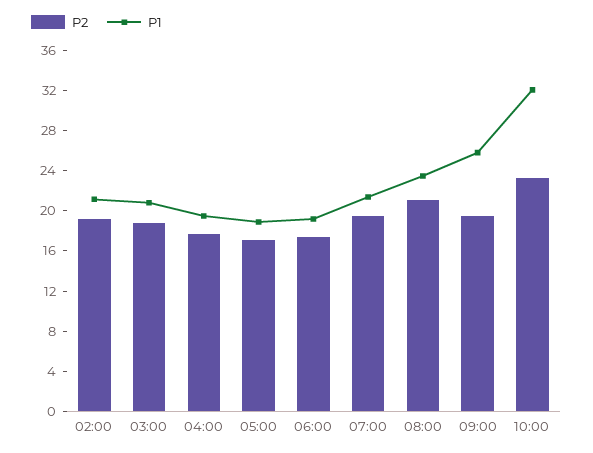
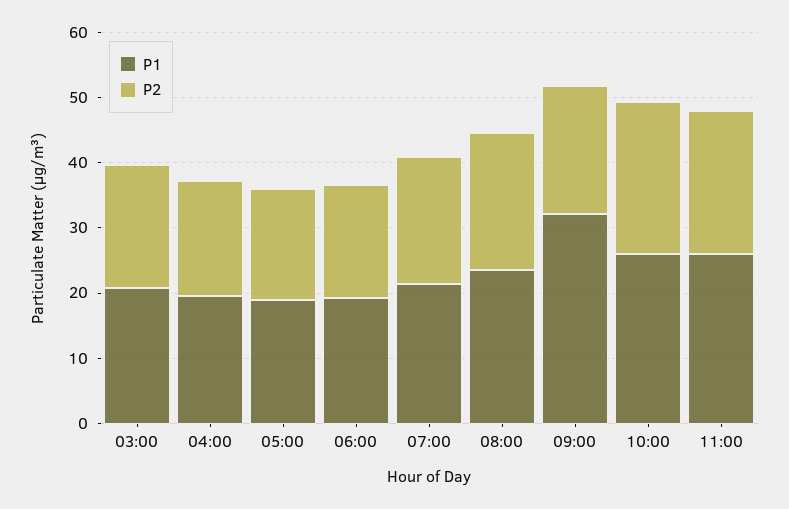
P2, 02:00: 19 -> none
P1, 02:00: 21 -> none
P1, 09:00: 26 -> 32
P1, 10:00: 32 -> 26
P1, 11:00: none -> 26
P2, 11:00: none -> 22

